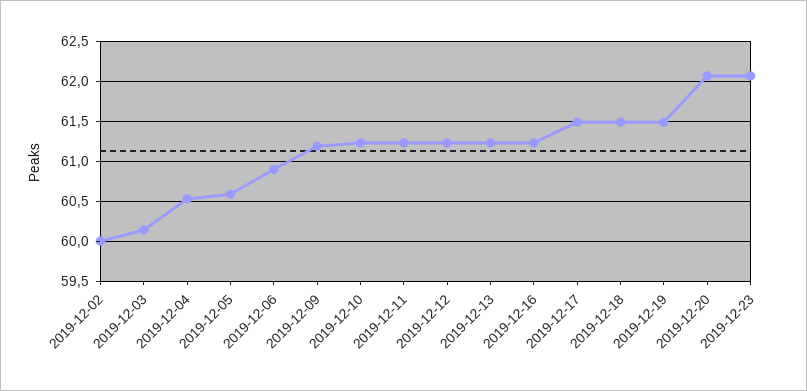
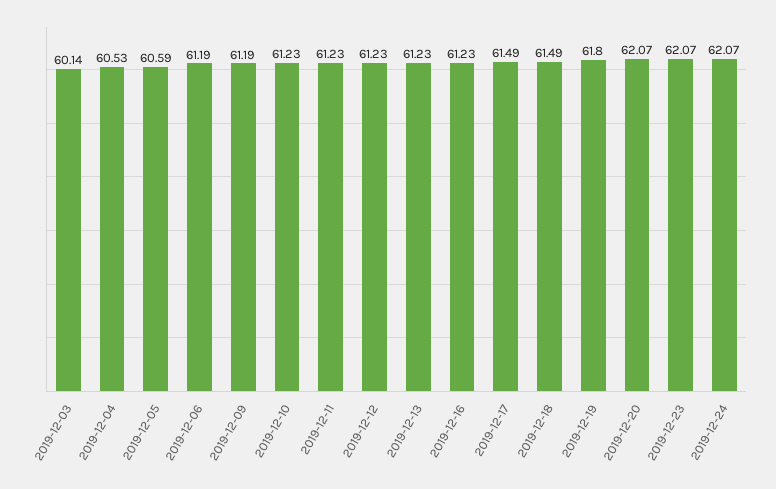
2019-12-02: 60 -> none
2019-12-06: 60.9 -> 61.19
2019-12-19: 61.5 -> 61.8
2019-12-24: none -> 62.07

